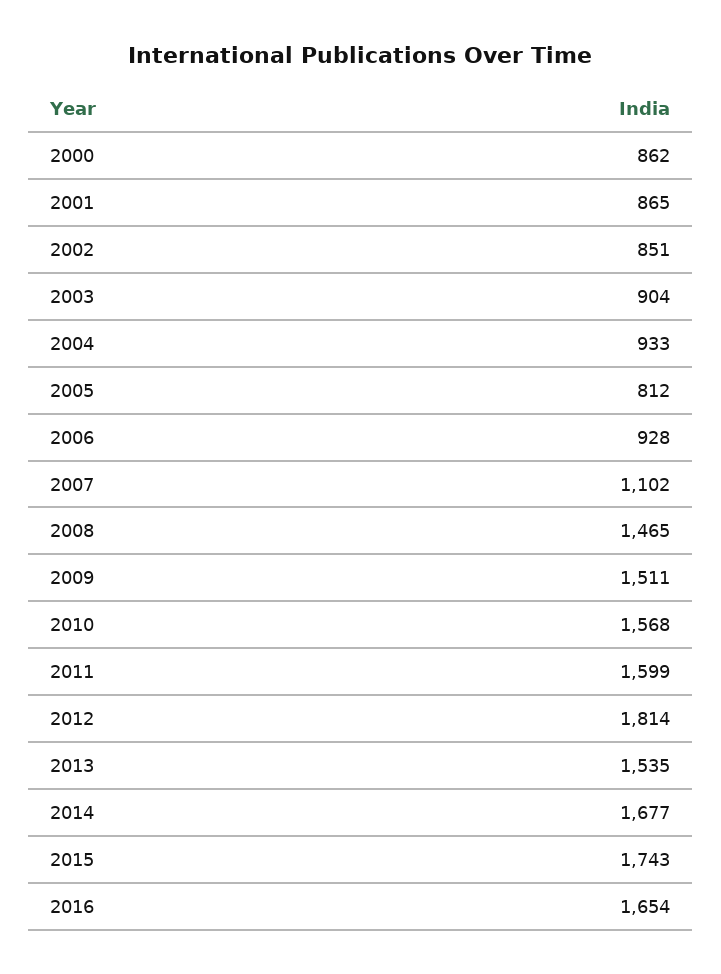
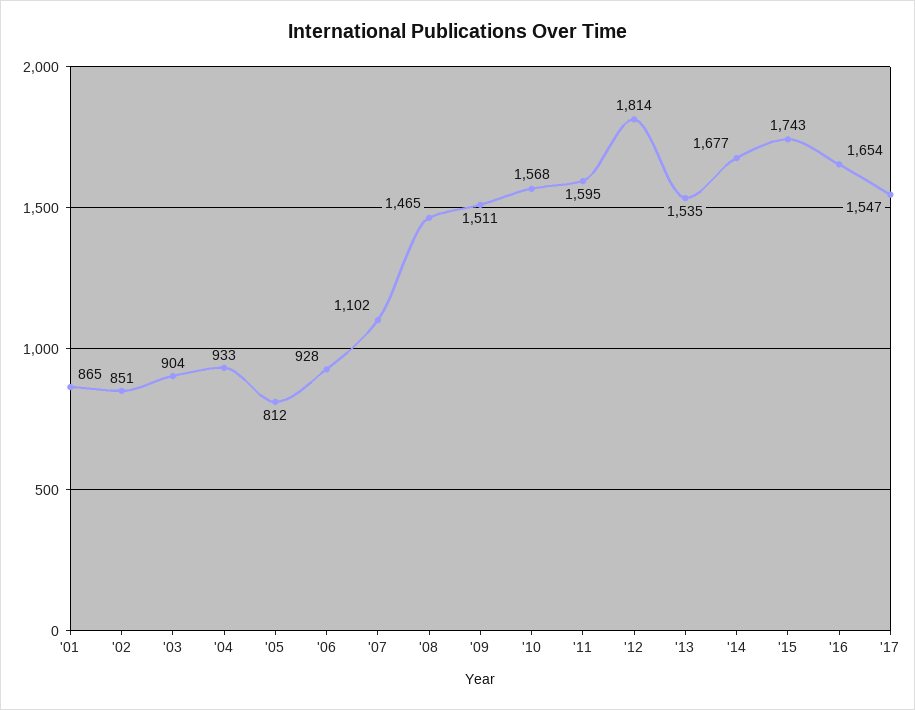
2000: 862 -> none
2011: 1599 -> 1595
'17: none -> 1547

